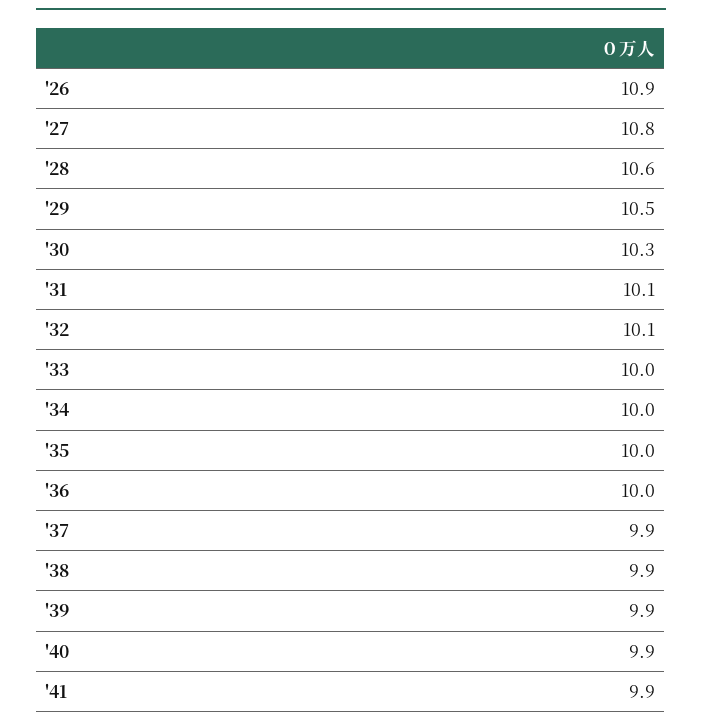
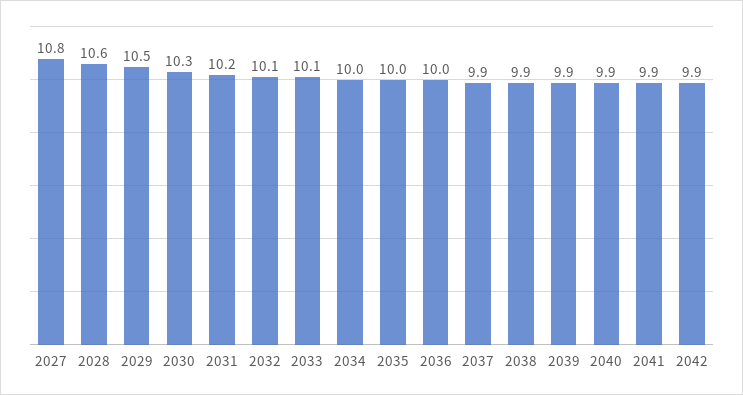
'26: 10.9 -> none
'31: 10.1 -> 10.2
'33: 10 -> 10.1
2042: none -> 9.9

